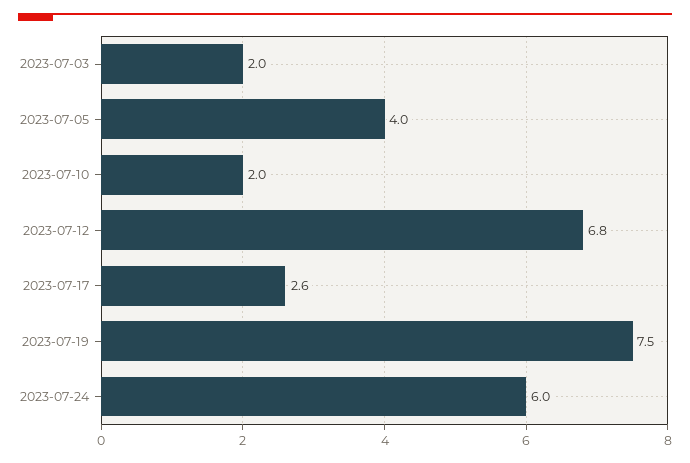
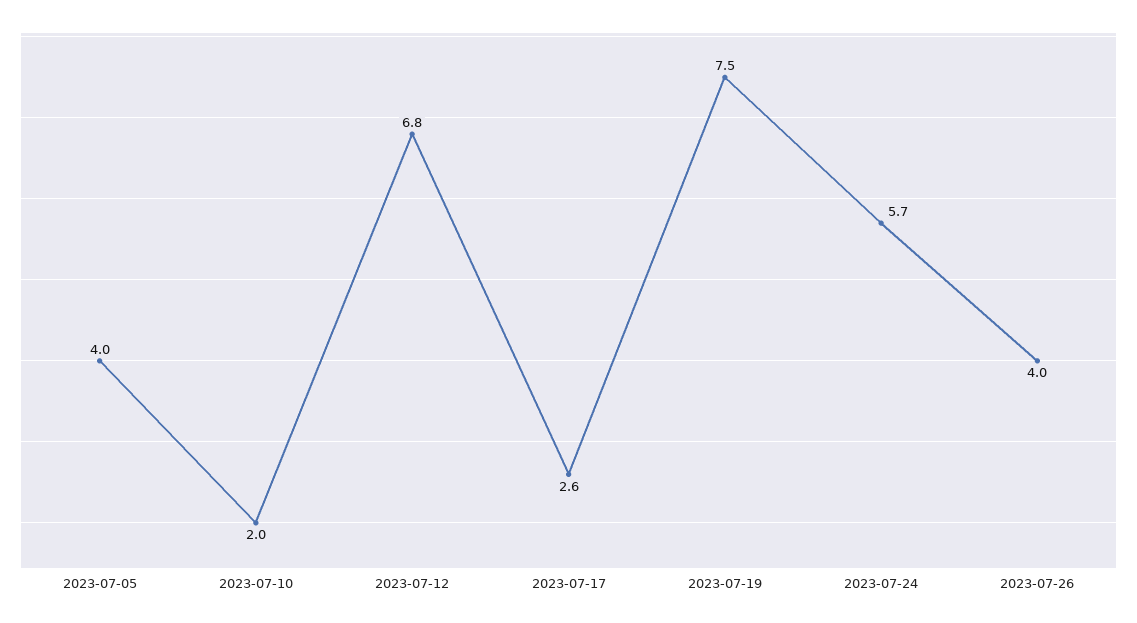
2023-07-03: 2 -> none
2023-07-24: 6 -> 5.7
2023-07-26: none -> 4

